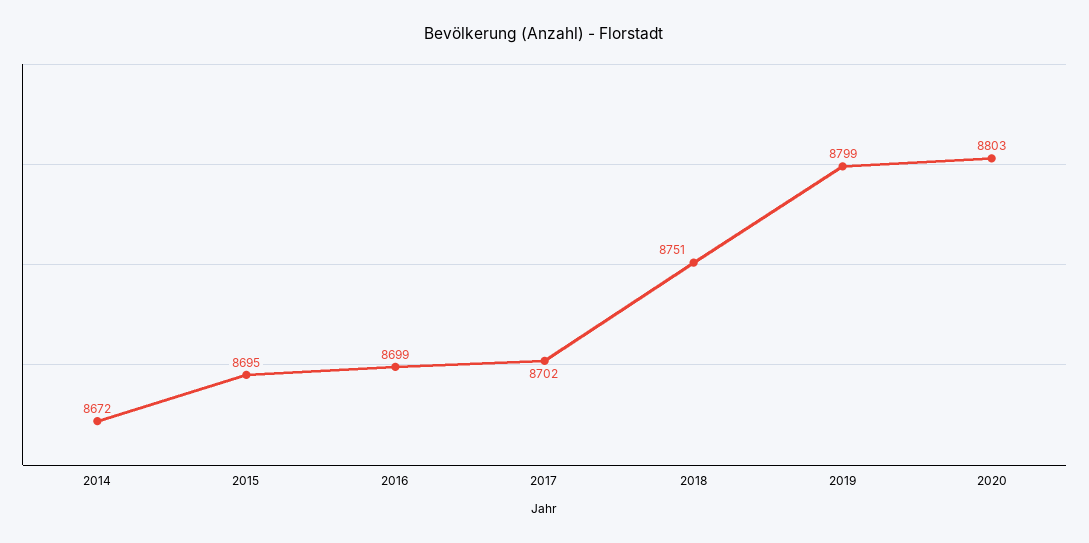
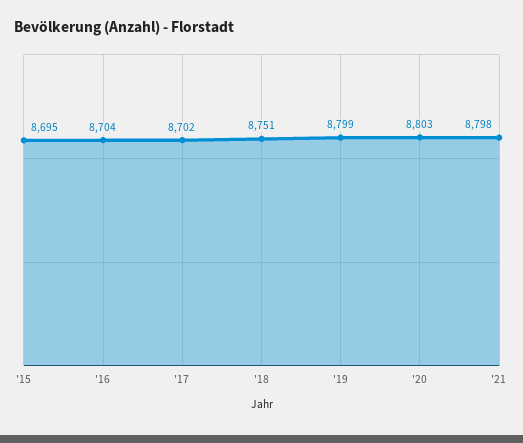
2014: 8672 -> none
2016: 8699 -> 8704
'21: none -> 8798

